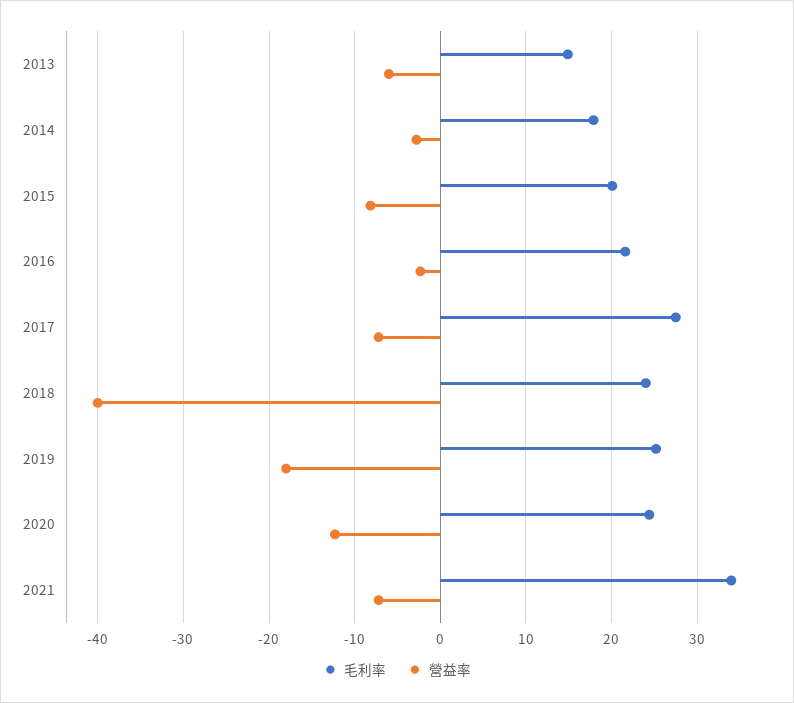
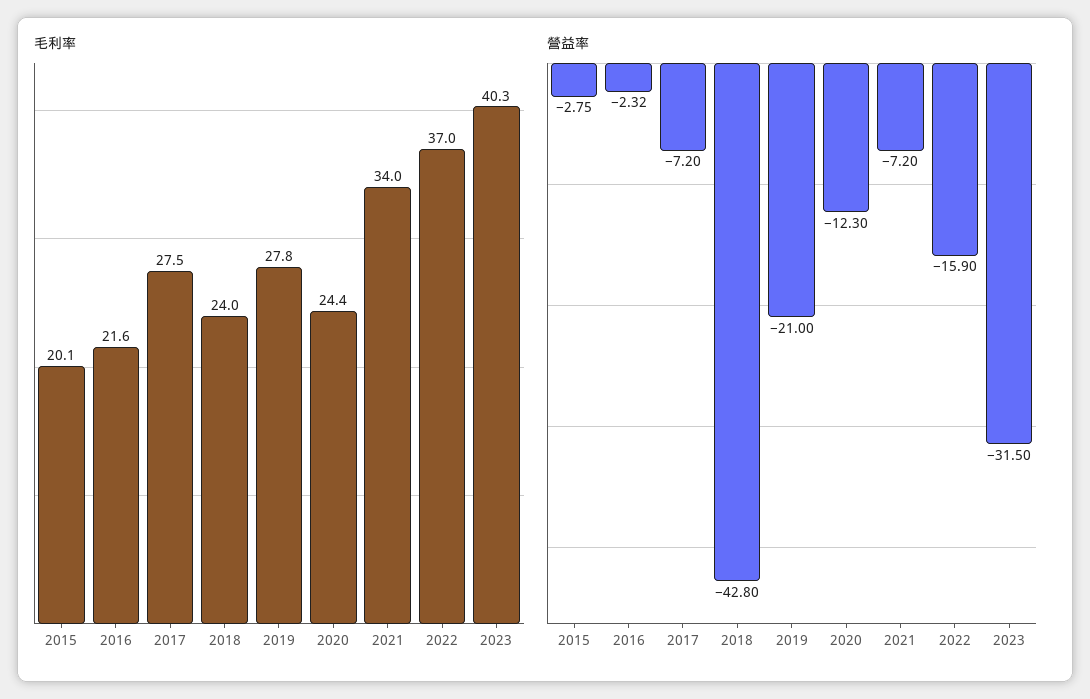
毛利率, 2013: 15 -> none
營益率, 2013: -6 -> none
毛利率, 2014: 18 -> none
營益率, 2014: -3 -> none
營益率, 2015: -8 -> -2.75
營益率, 2018: -40 -> -42.8
毛利率, 2019: 25 -> 27.8
營益率, 2019: -18 -> -21
毛利率, 2022: none -> 37
毛利率, 2023: none -> 40.3
營益率, 2022: none -> -15.9
營益率, 2023: none -> -31.5

